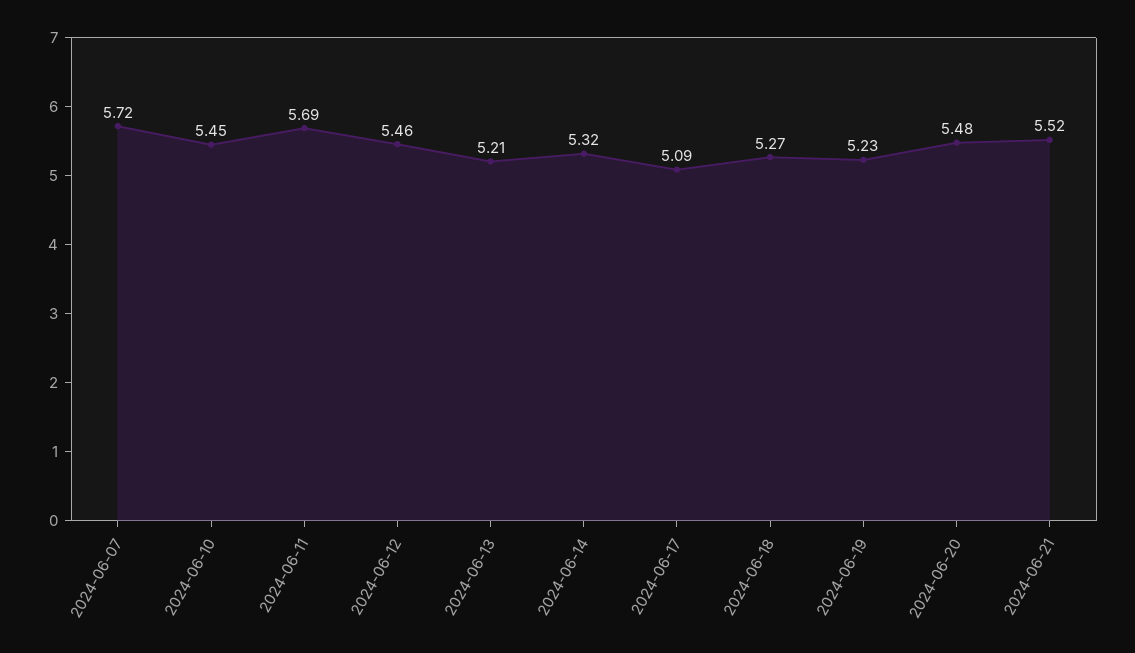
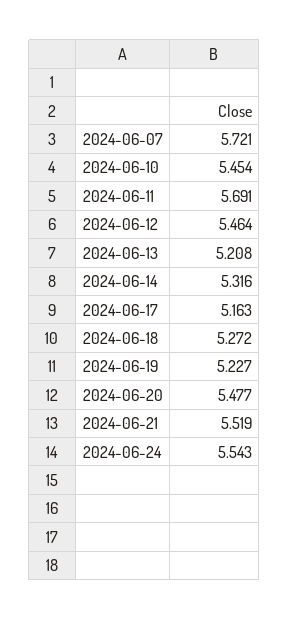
2024-06-17: 5.09 -> 5.163
2024-06-24: none -> 5.543

